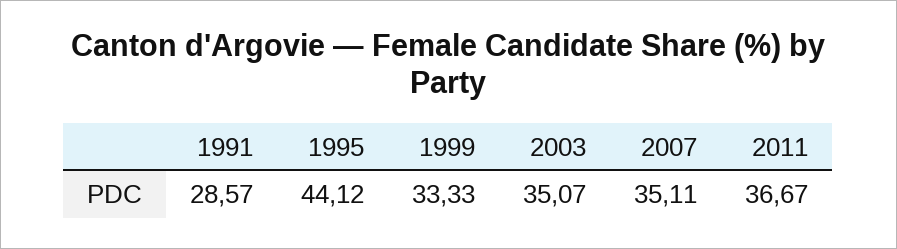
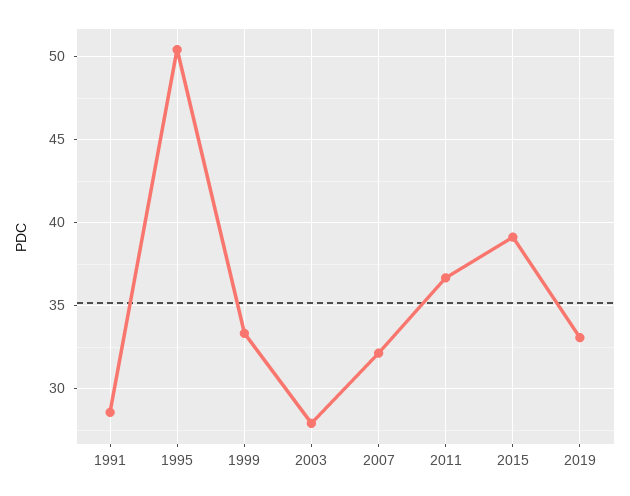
1995: 44.12 -> 50.5
2003: 35.07 -> 28
2007: 35.11 -> 32
2015: none -> 39
2019: none -> 33

